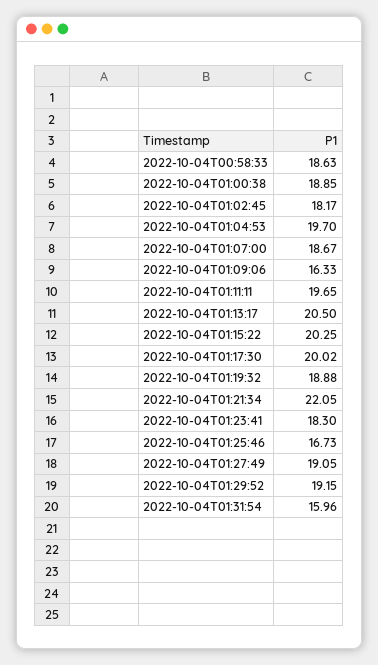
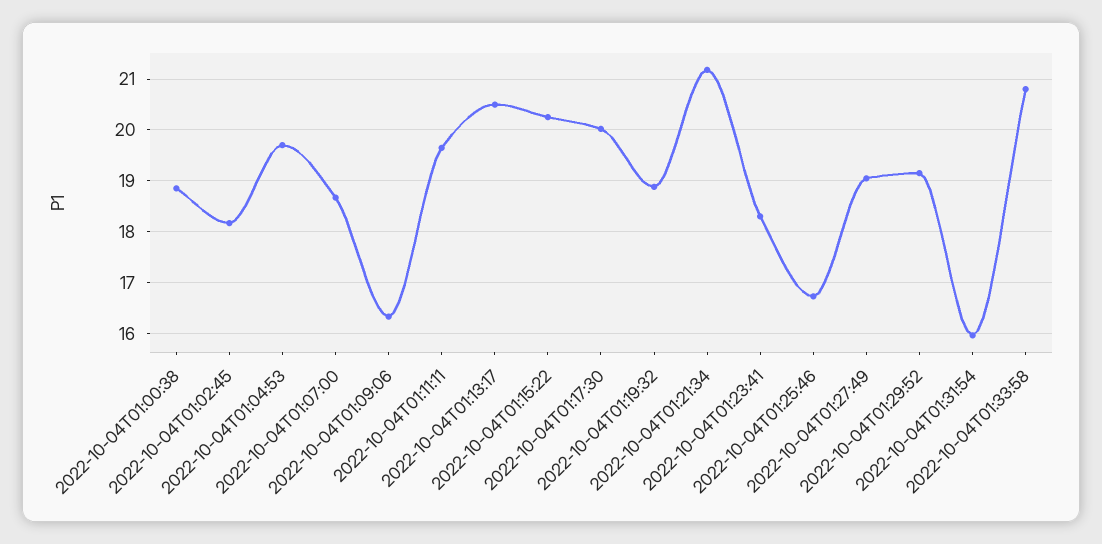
2022-10-04T00:58:33: 18.63 -> none
2022-10-04T01:21:34: 22.05 -> 21.2
2022-10-04T01:33:58: none -> 20.8

